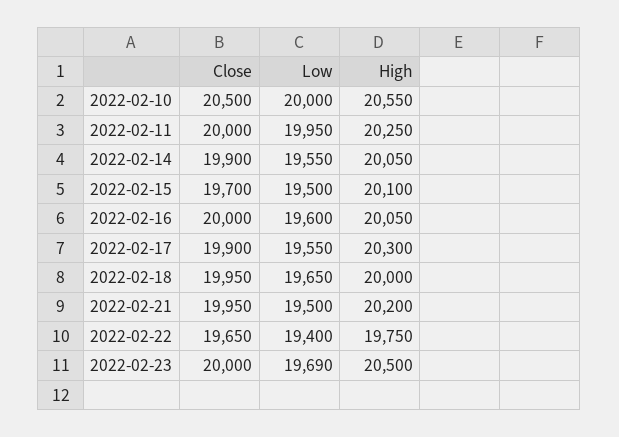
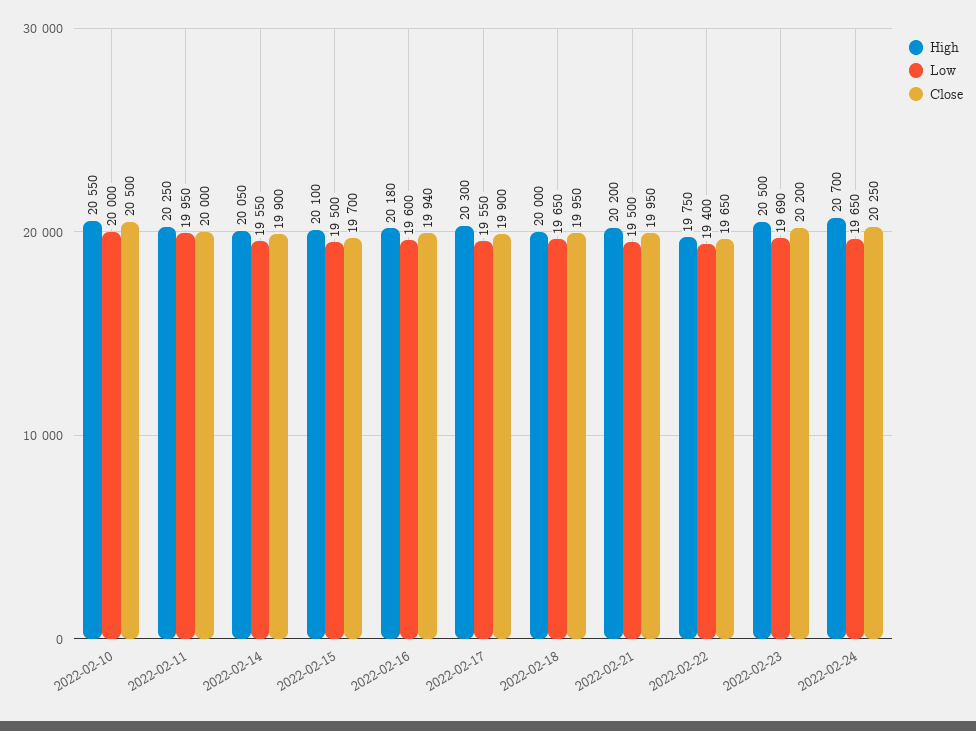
Close, 2022-02-16: 20000 -> 19940
High, 2022-02-16: 20050 -> 20180
Close, 2022-02-23: 20000 -> 20200
High, 2022-02-24: none -> 20700
Low, 2022-02-24: none -> 19650
Close, 2022-02-24: none -> 20250

